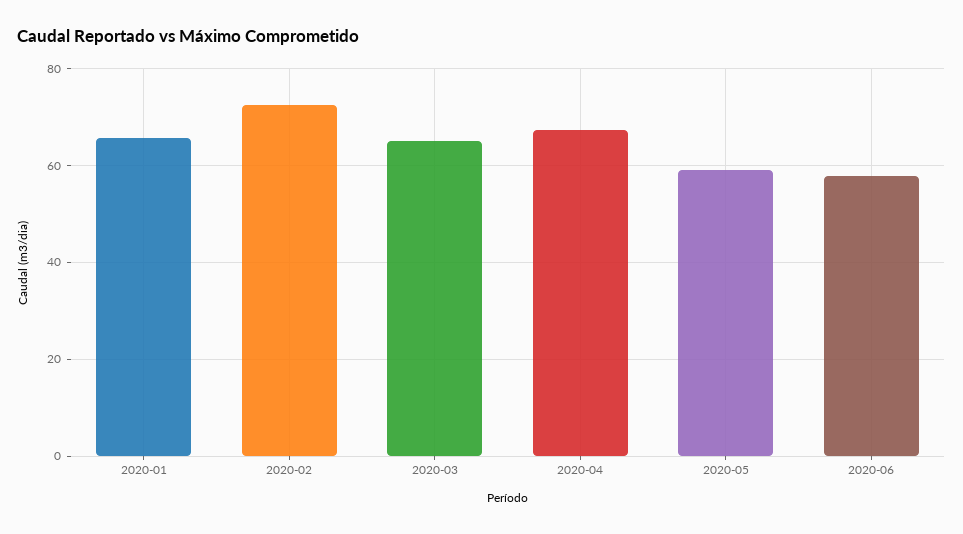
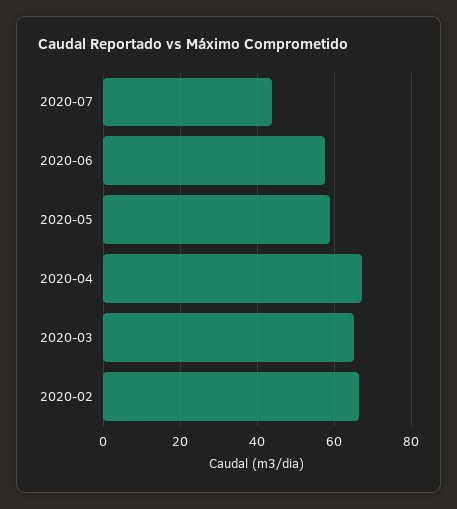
2020-01: 66 -> none
2020-02: 72 -> 66
2020-07: none -> 44

